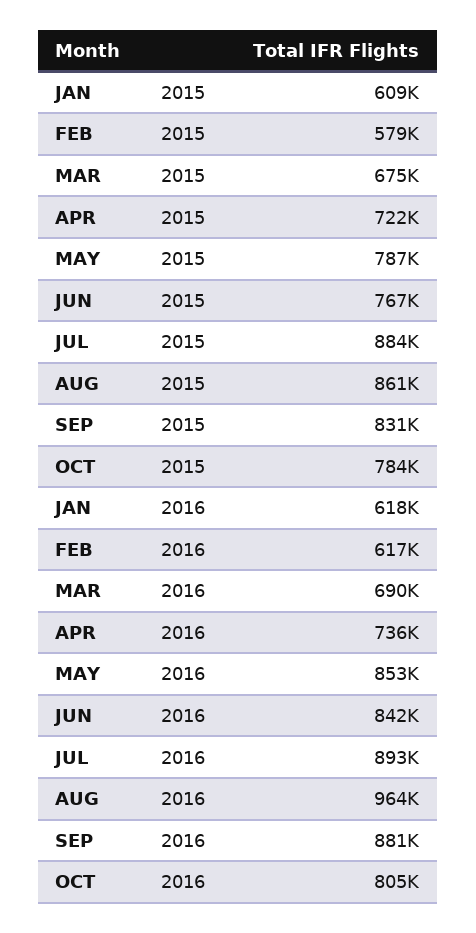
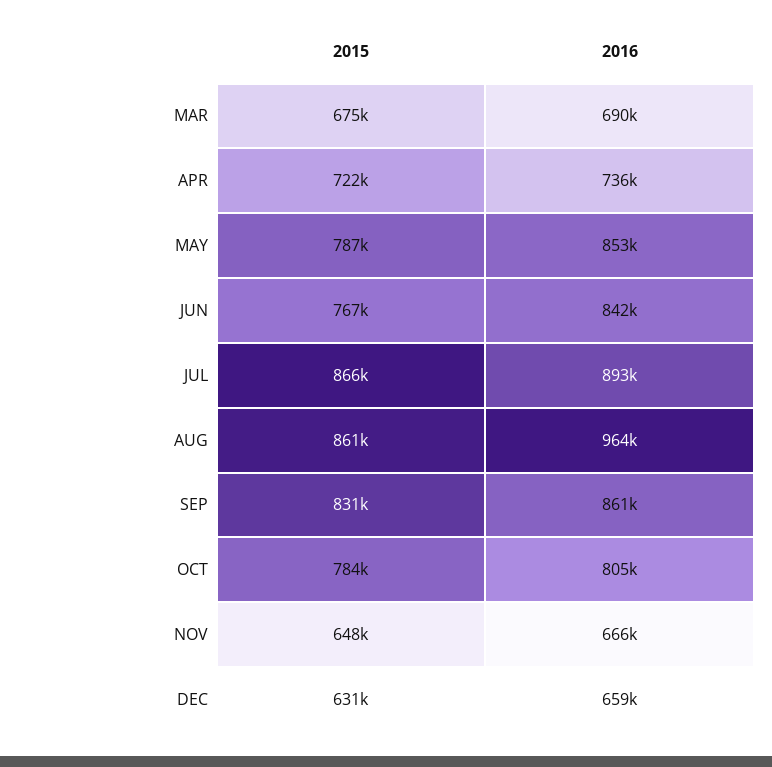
JAN, 2015: 609000 -> none
FEB, 2015: 579000 -> none
JUL, 2015: 884000 -> 866000
JAN, 2016: 618000 -> none
FEB, 2016: 617000 -> none
SEP, 2016: 881000 -> 861000
NOV, 2015: none -> 648000
NOV, 2016: none -> 666000
DEC, 2015: none -> 631000
DEC, 2016: none -> 659000

